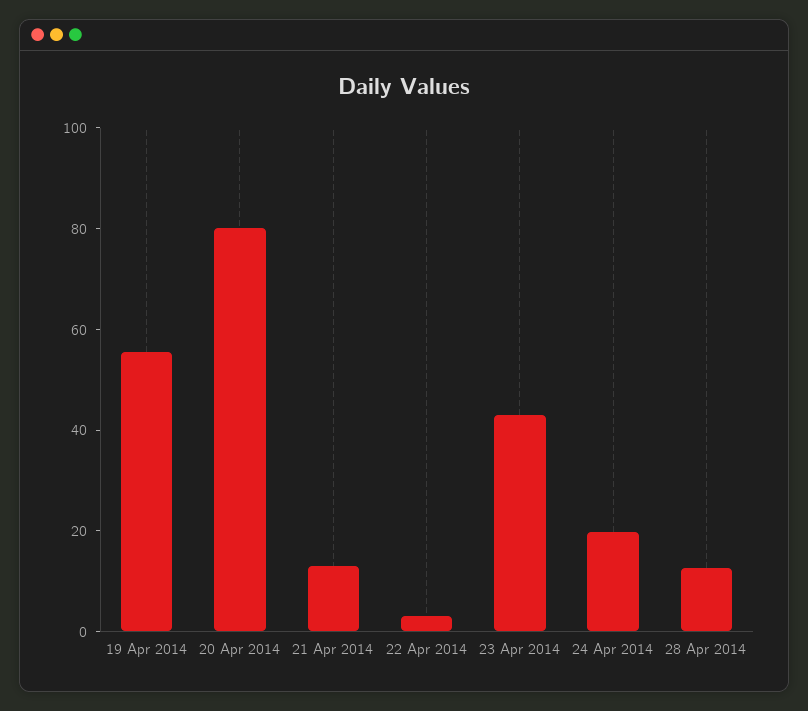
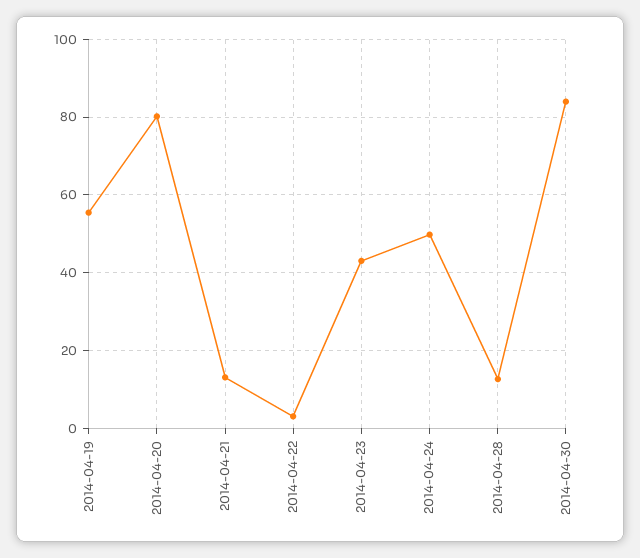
24 Apr 2014: 20 -> 50
2014-04-30: none -> 84

